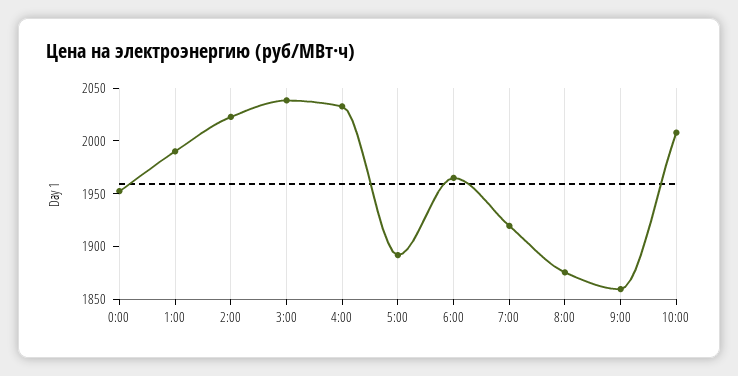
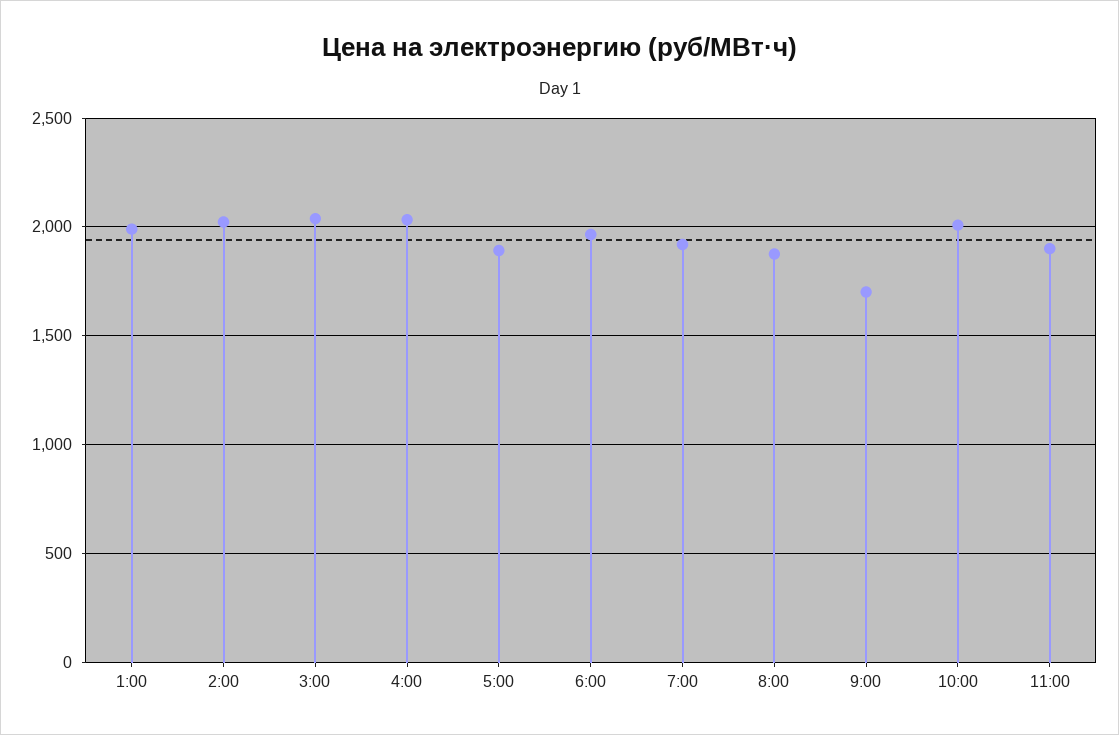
0:00: 1950 -> none
9:00: 1860 -> 1700
11:00: none -> 1900

